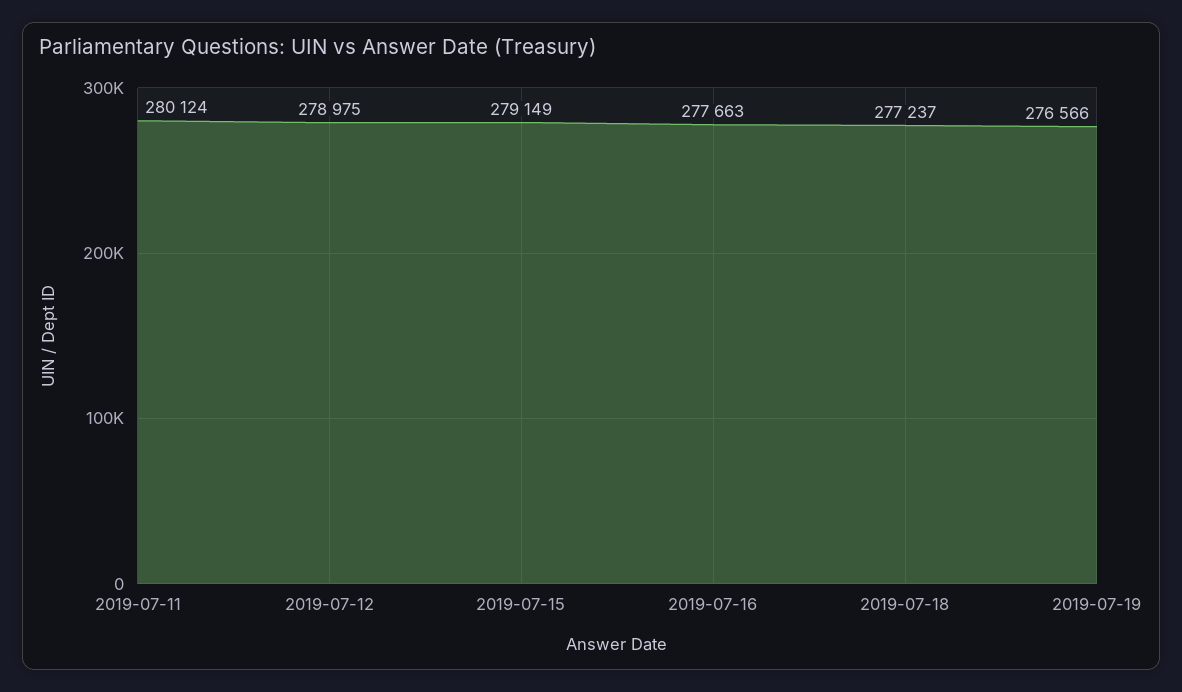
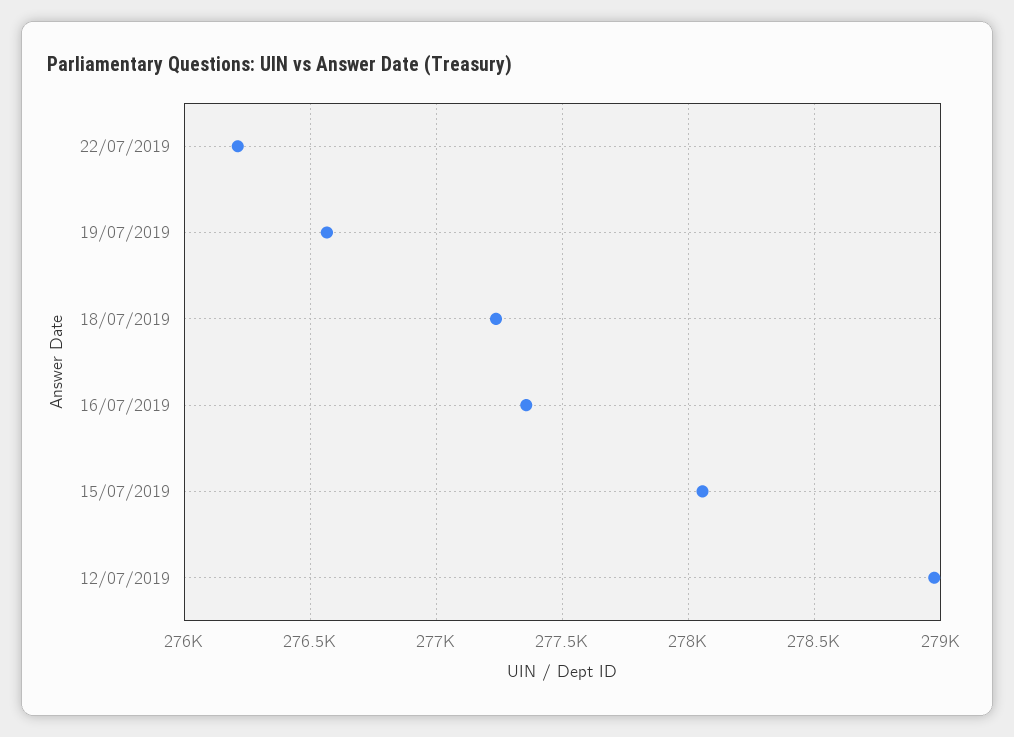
2019-07-11: 280124 -> none
2019-07-15: 279149 -> 278050
2019-07-16: 277663 -> 277350
22/07/2019: none -> 276200

